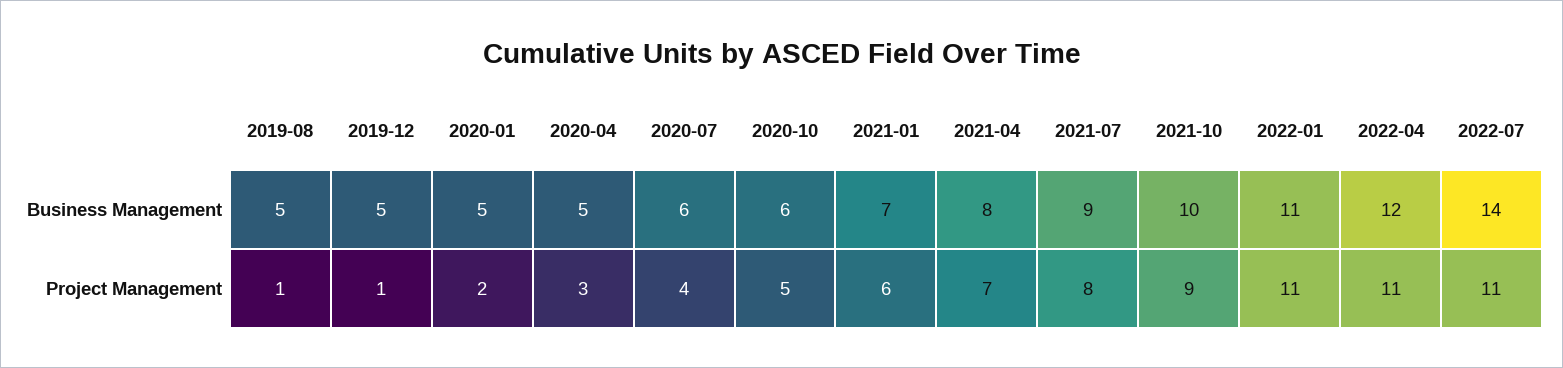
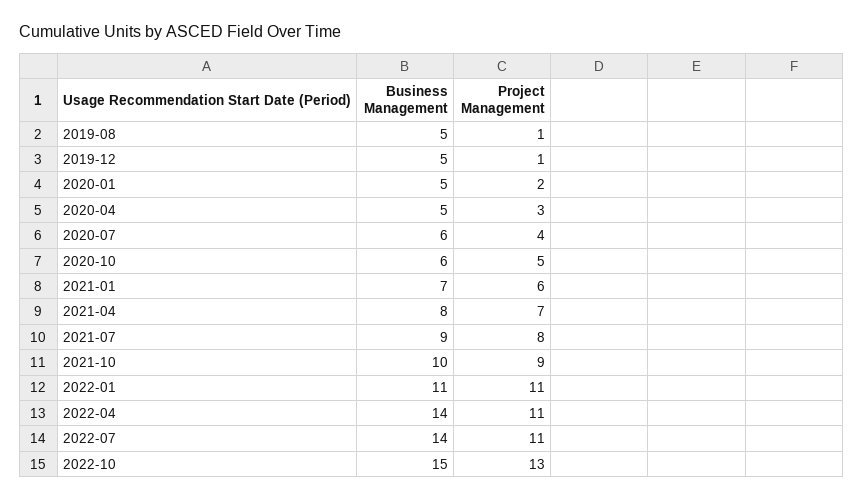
2022-04, Business Management: 12 -> 14
2022-10, Business Management: none -> 15
2022-10, Project Management: none -> 13

